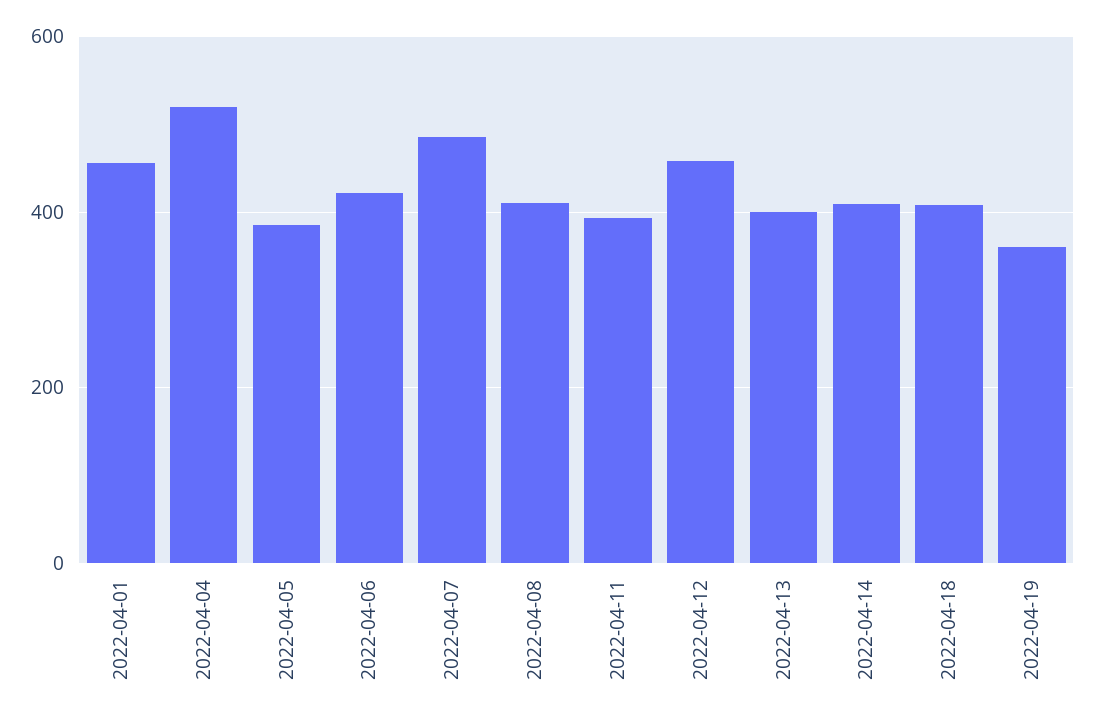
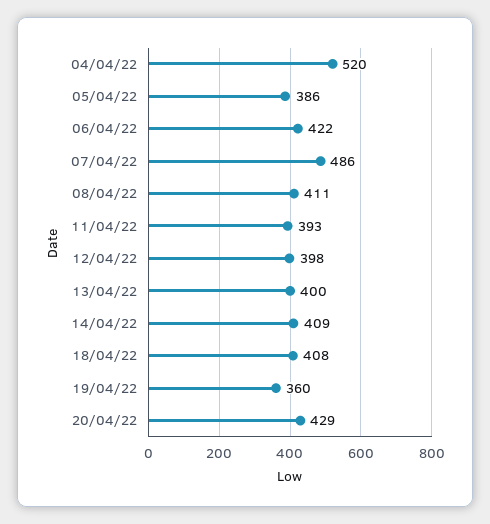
2022-04-01: 460 -> none
2022-04-12: 460 -> 398
20/04/22: none -> 429

